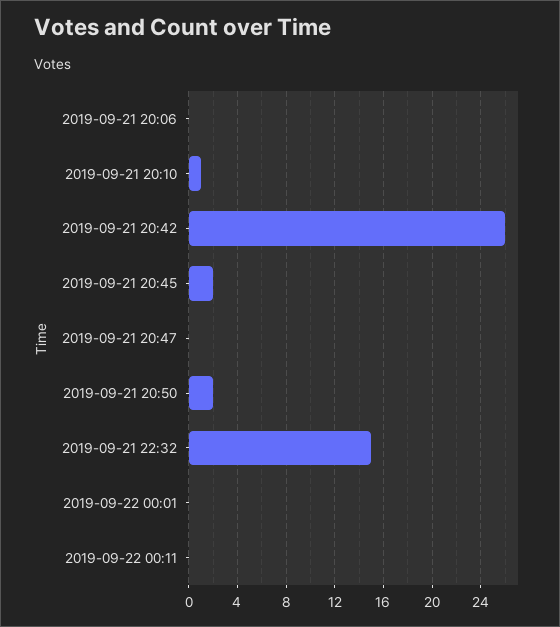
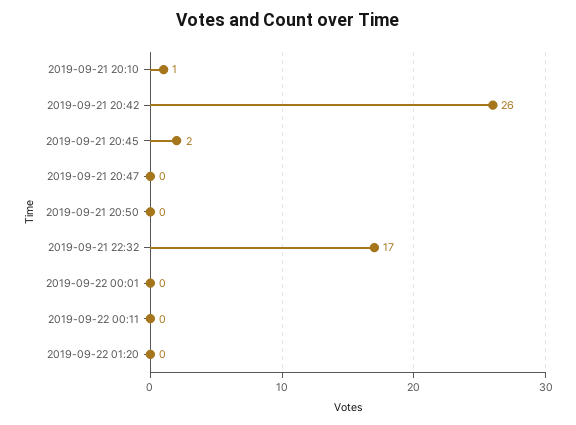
2019-09-21 20:06: 0 -> none
2019-09-21 20:50: 2 -> 0
2019-09-21 22:32: 15 -> 17
2019-09-22 01:20: none -> 0

